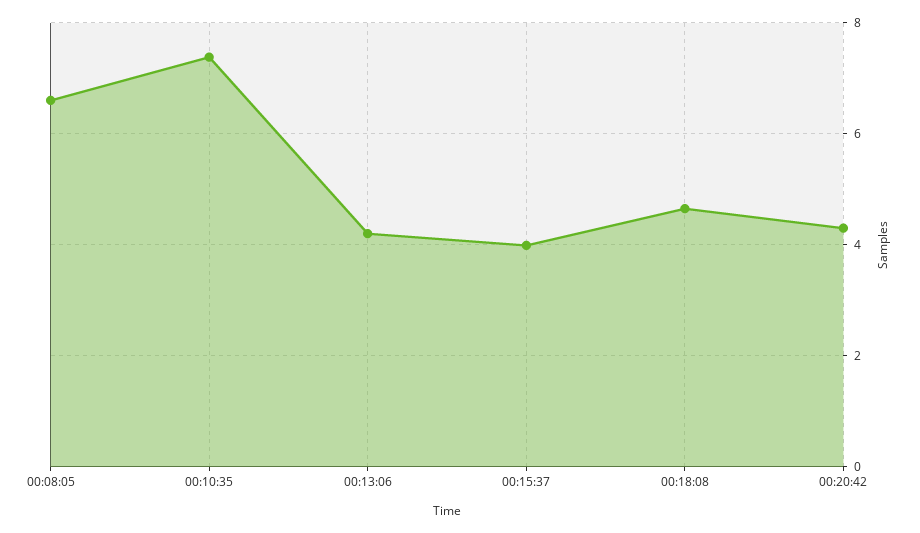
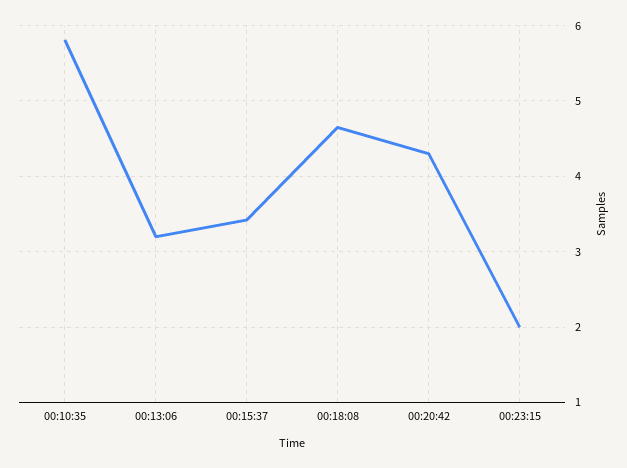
00:08:05: 6.6 -> none
00:10:35: 7.4 -> 5.8
00:13:06: 4.2 -> 3.2
00:15:37: 4 -> 3.4
00:23:15: none -> 2

